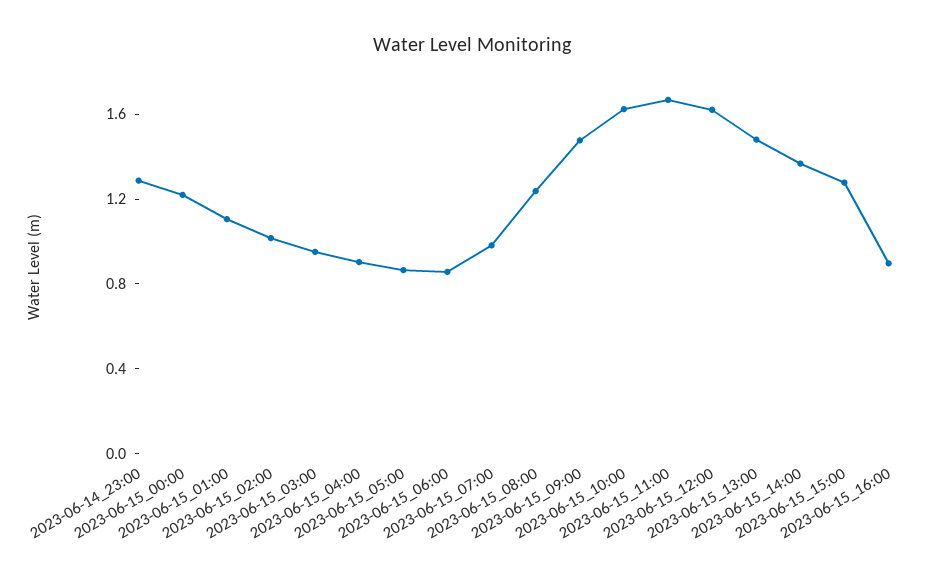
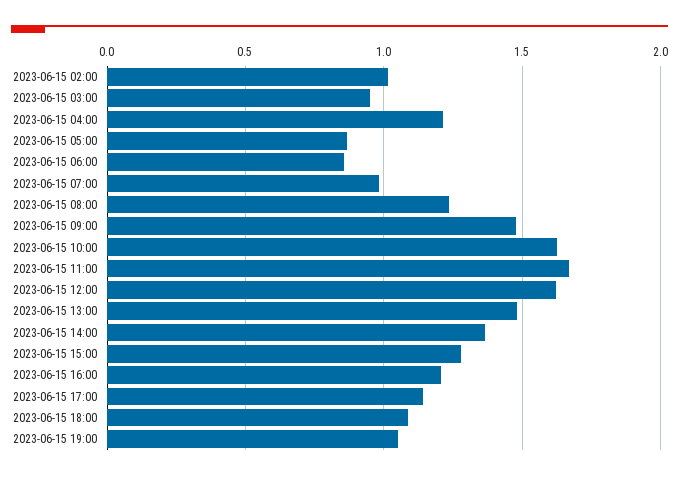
2023-06-14_23:00: 1.3 -> none
2023-06-15_00:00: 1.2 -> none
2023-06-15_01:00: 1.1 -> none
2023-06-15_04:00: 0.9 -> 1.2
2023-06-15_16:00: 0.9 -> 1.2
2023-06-15 17:00: none -> 1.15
2023-06-15 18:00: none -> 1.1
2023-06-15 19:00: none -> 1.05

